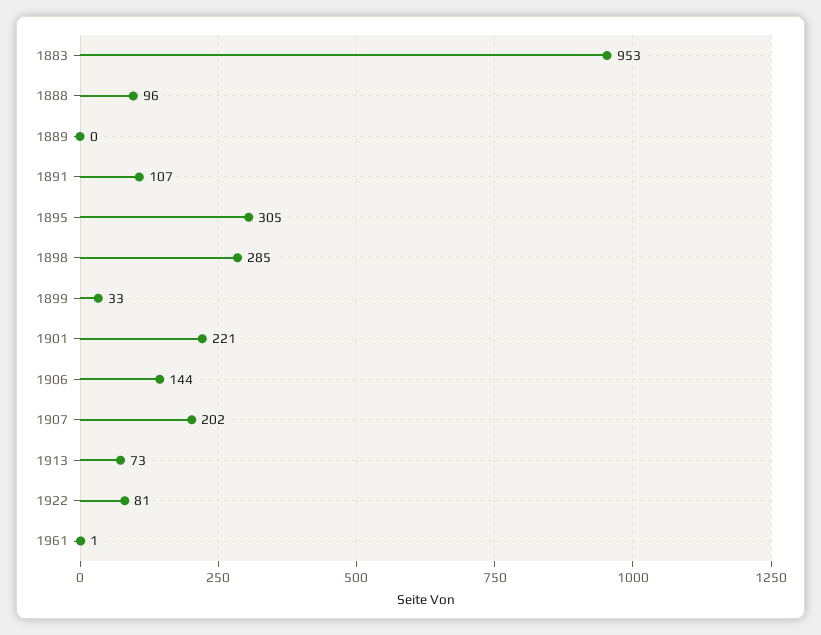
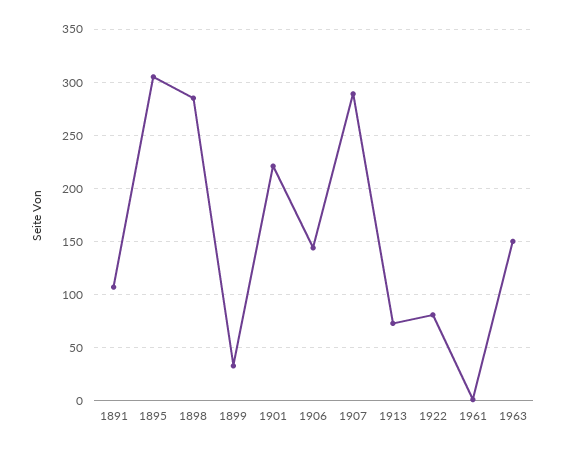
1883: 953 -> none
1888: 96 -> none
1889: 0 -> none
1907: 202 -> 290
1963: none -> 150

